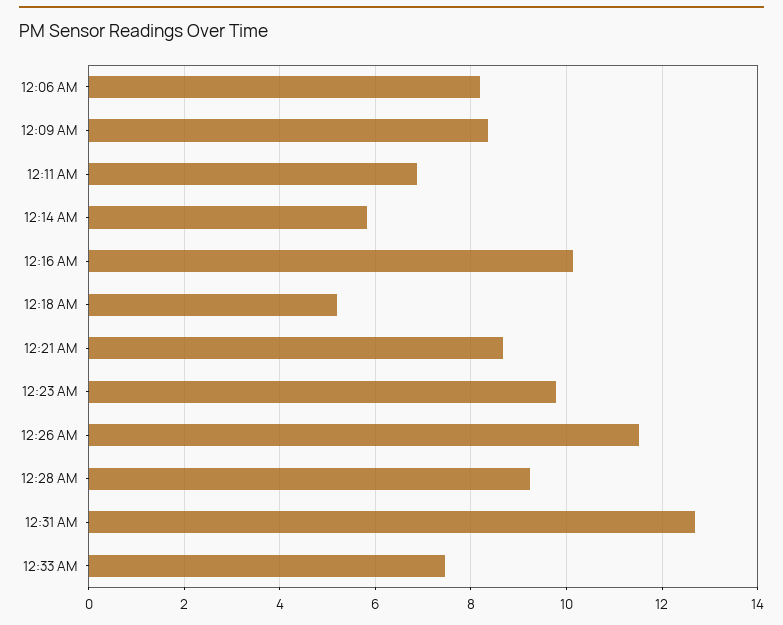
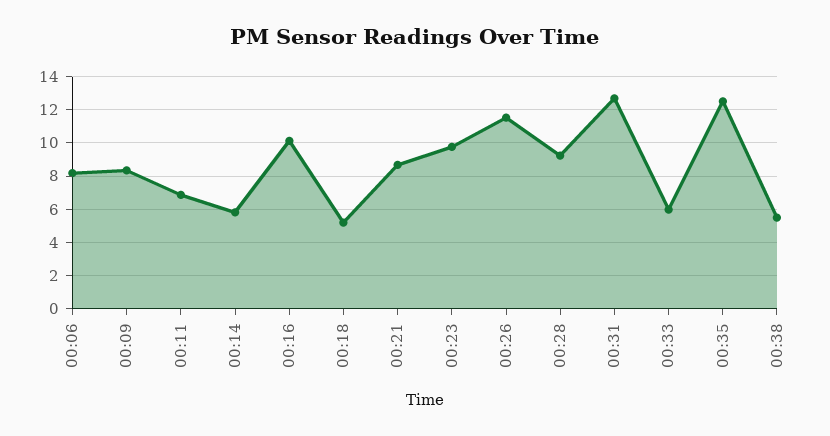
12:33 AM: 7.4 -> 6
00:35: none -> 12.5
00:38: none -> 5.5

